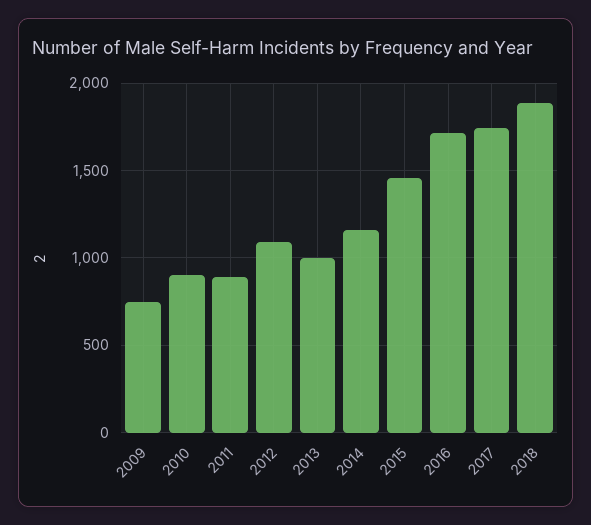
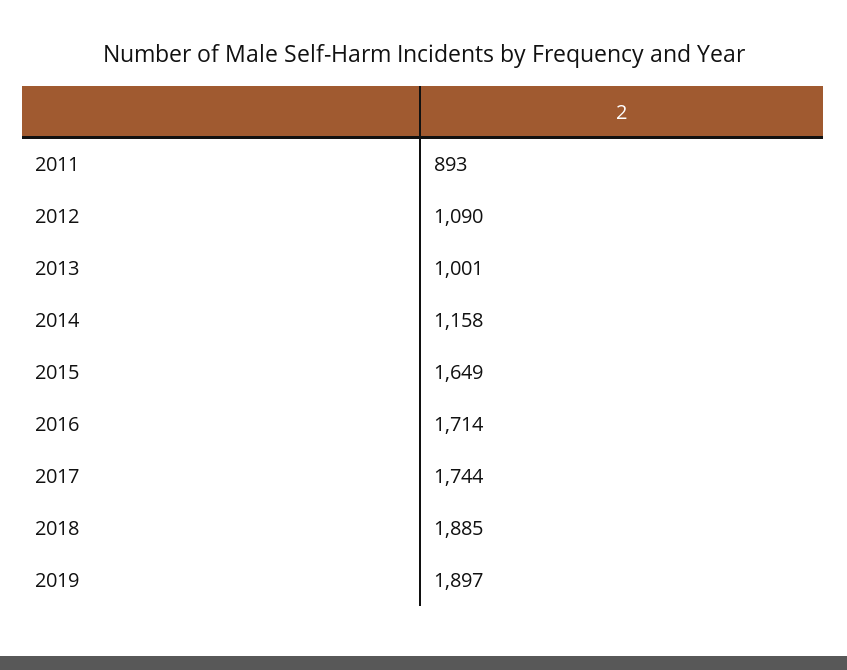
2009: 750 -> none
2010: 900 -> none
2015: 1450 -> 1649
2019: none -> 1897

